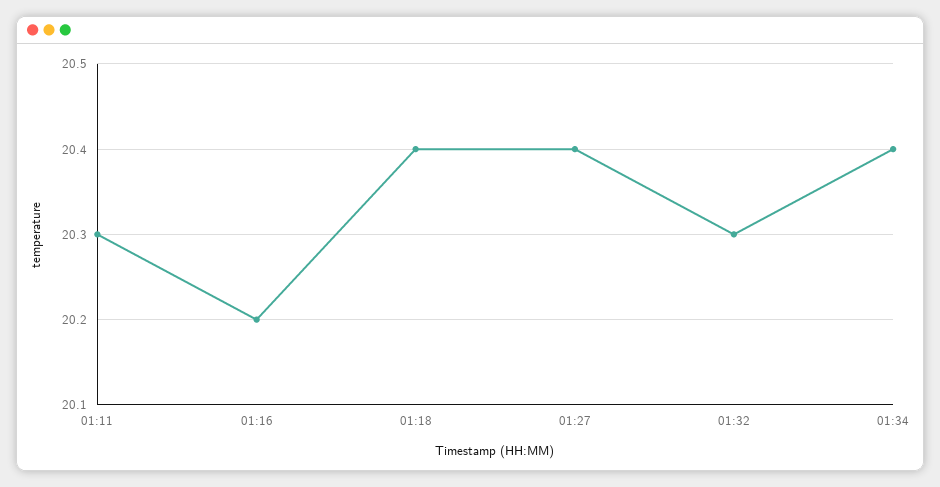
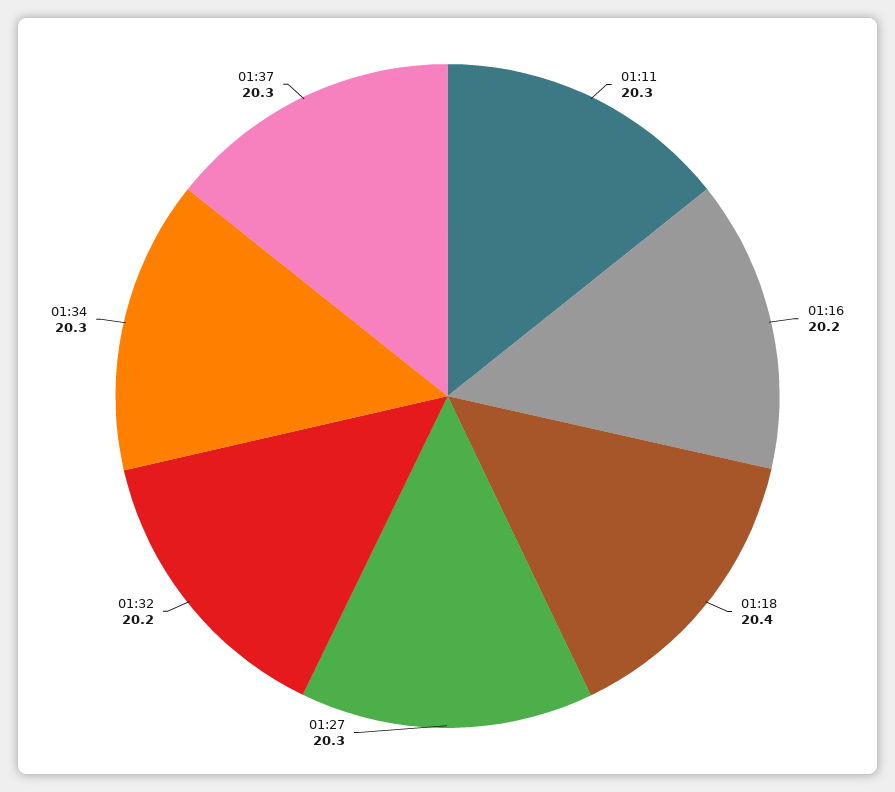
01:27: 20.4 -> 20.3
01:32: 20.3 -> 20.2
01:34: 20.4 -> 20.3
01:37: none -> 20.3

